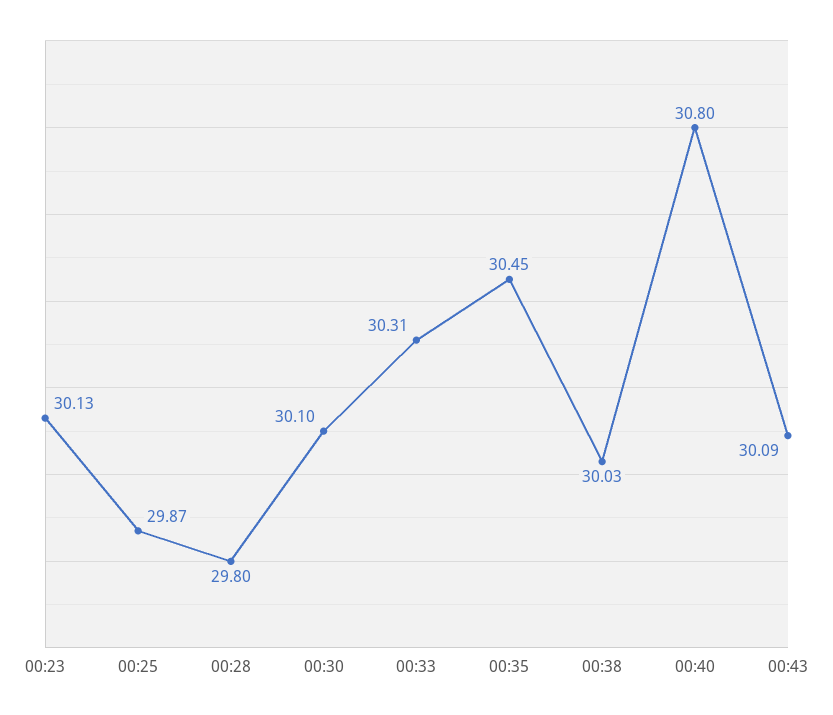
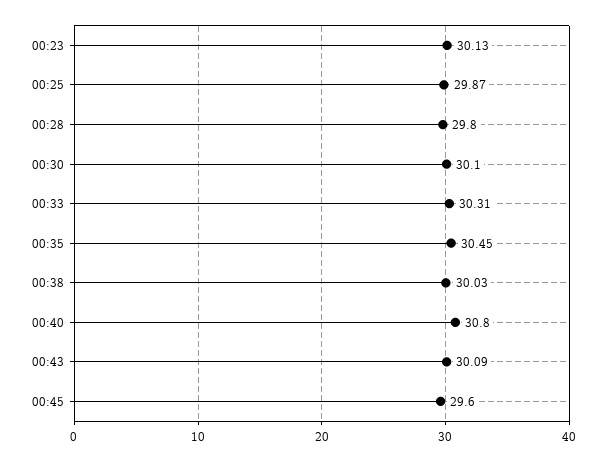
00:45: none -> 29.6

